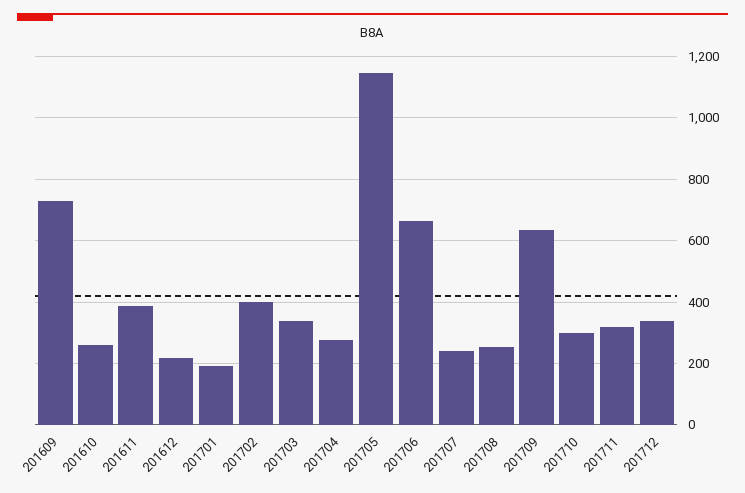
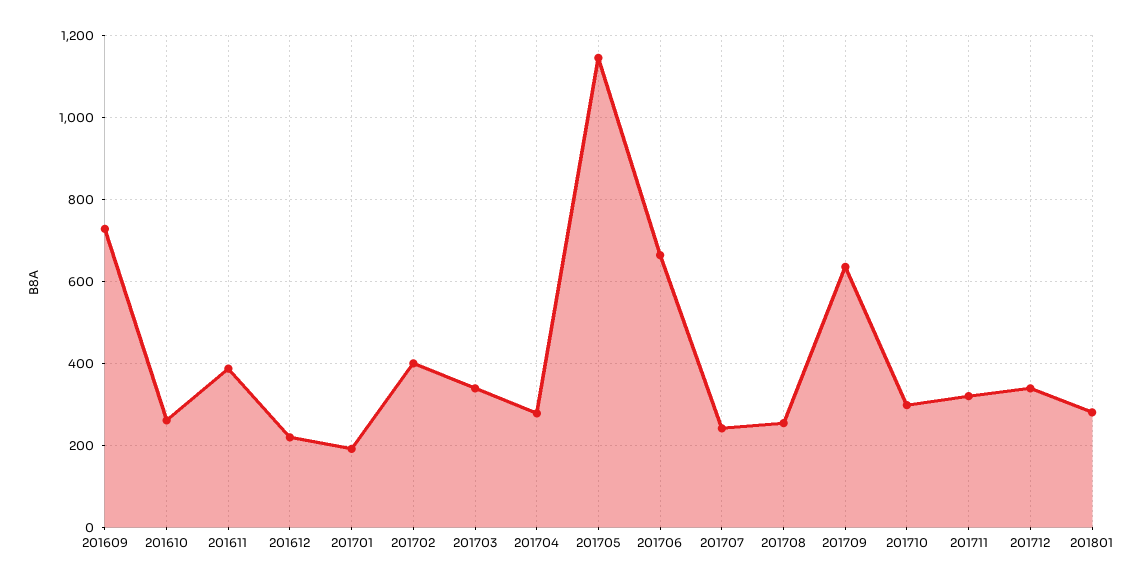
201801: none -> 280

